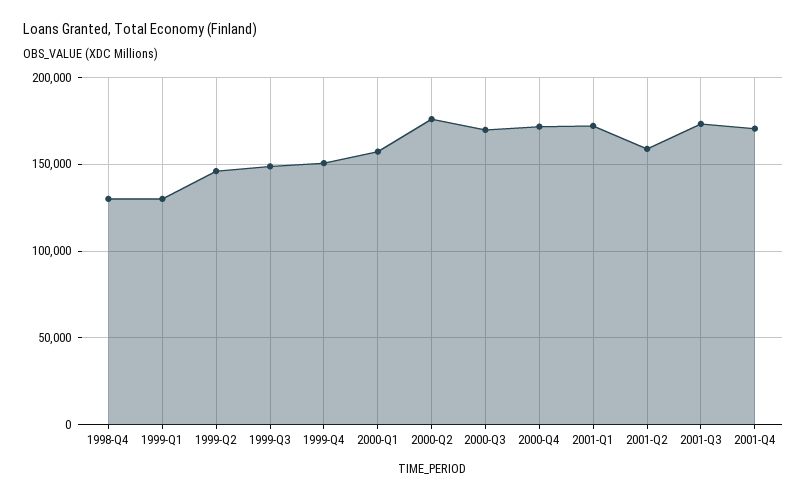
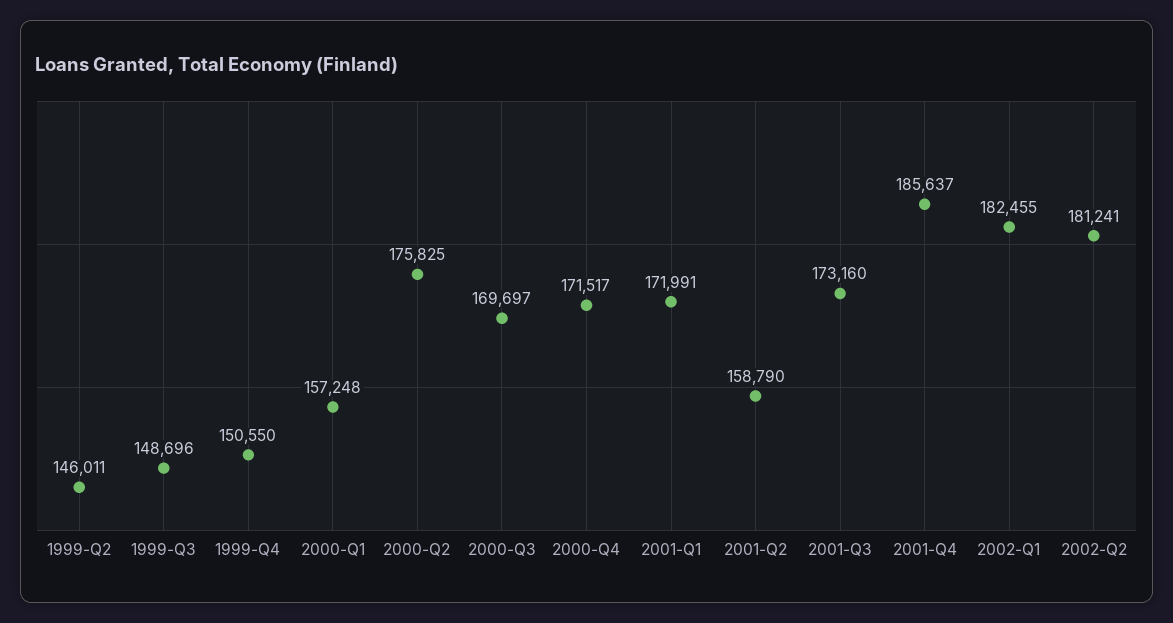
1998-Q4: 130000 -> none
1999-Q1: 130000 -> none
2001-Q4: 170000 -> 185637
2002-Q1: none -> 182455
2002-Q2: none -> 181241

